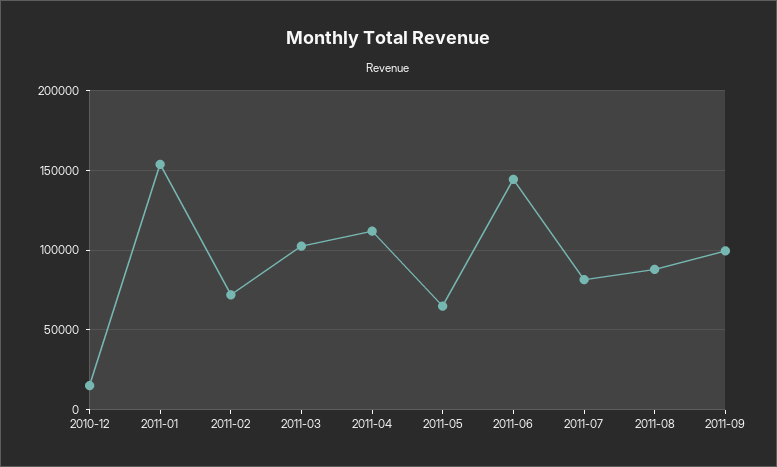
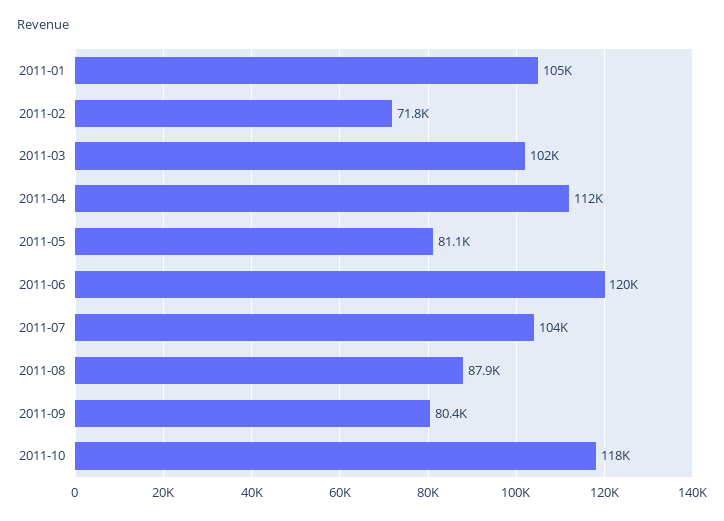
2010-12: 15000 -> none
2011-01: 155000 -> 105000
2011-05: 65000 -> 81100
2011-06: 145000 -> 120000
2011-07: 80000 -> 104000
2011-09: 100000 -> 80400
2011-10: none -> 118000

